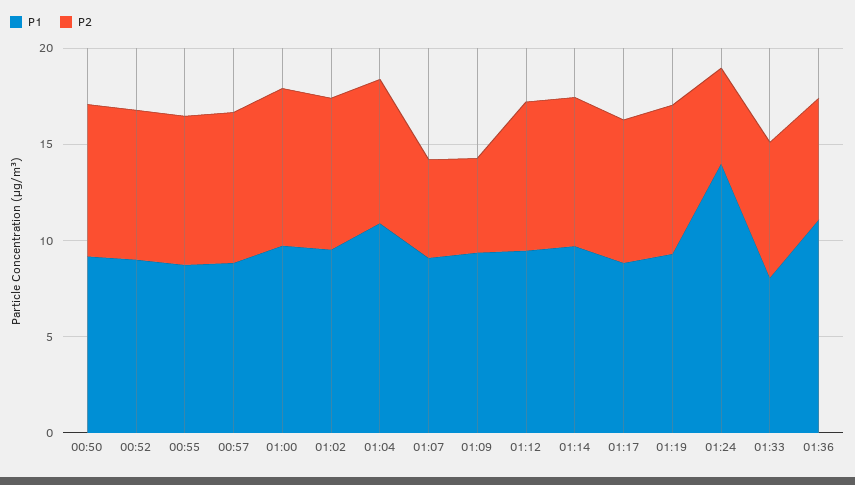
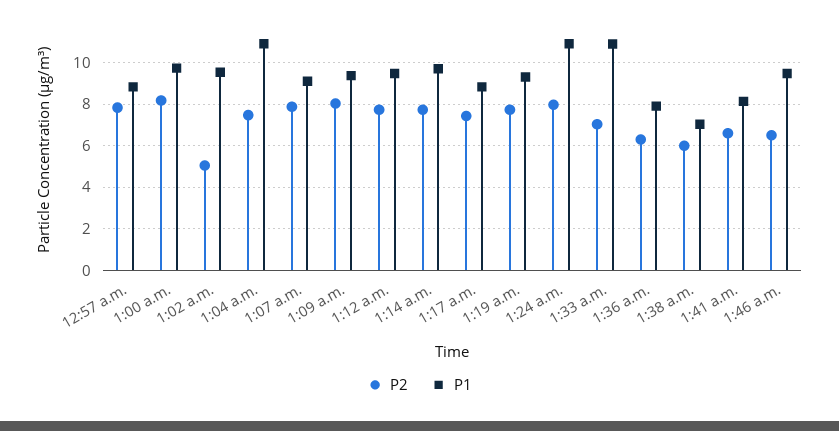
P1, 00:50: 9 -> none
P2, 00:50: 8 -> none
P1, 00:52: 9 -> none
P2, 00:52: 8 -> none
P1, 00:55: 9 -> none
P2, 00:55: 8 -> none
P2, 01:02: 8 -> 5
P2, 01:07: 5 -> 8
P2, 01:09: 5 -> 8
P1, 01:24: 14 -> 11
P2, 01:24: 5 -> 8
P1, 01:33: 8 -> 11
P1, 01:36: 11 -> 8
P2, 1:38 a.m.: none -> 6
P1, 1:38 a.m.: none -> 7
P2, 1:41 a.m.: none -> 6.5
P1, 1:41 a.m.: none -> 8
P2, 1:46 a.m.: none -> 6.5
P1, 1:46 a.m.: none -> 9.5

